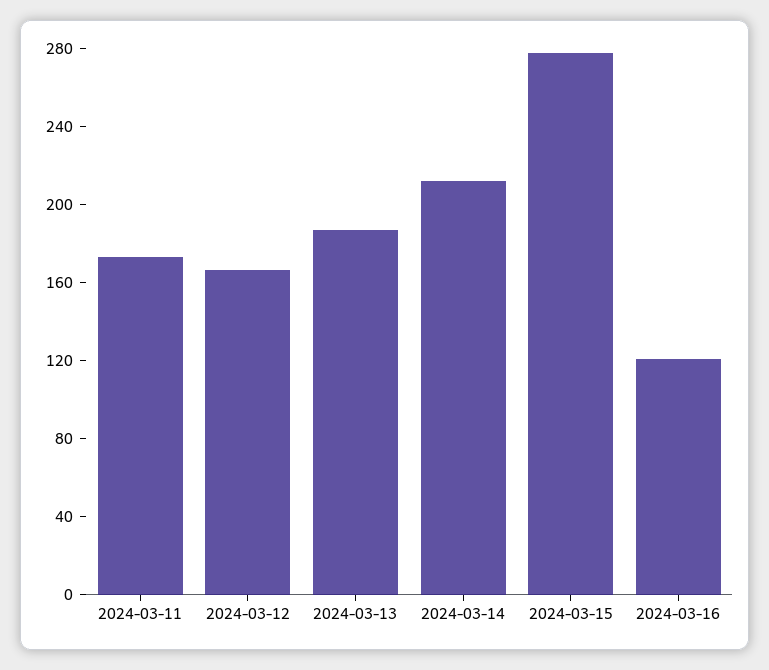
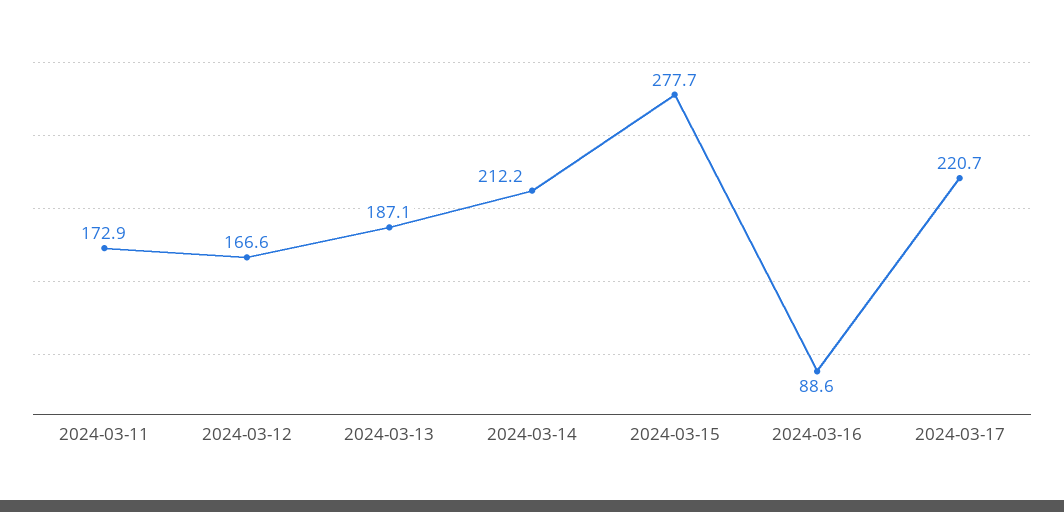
2024-03-16: 120 -> 88.6
2024-03-17: none -> 220.7

